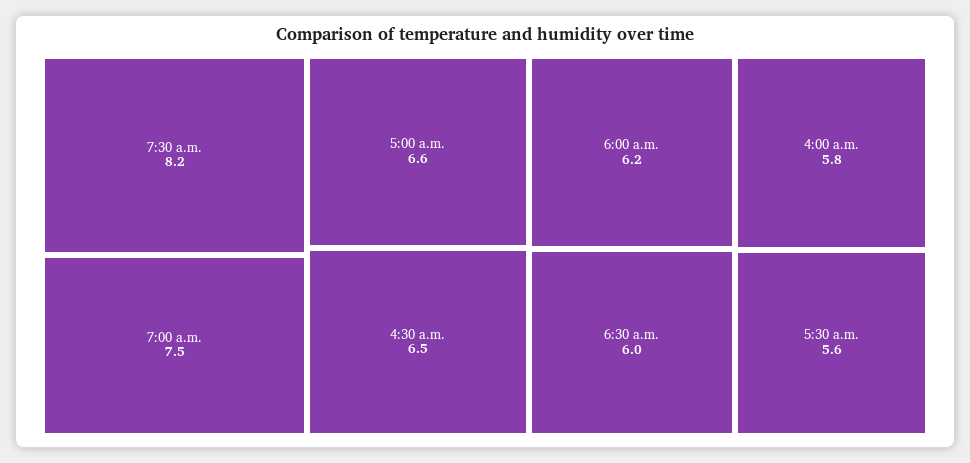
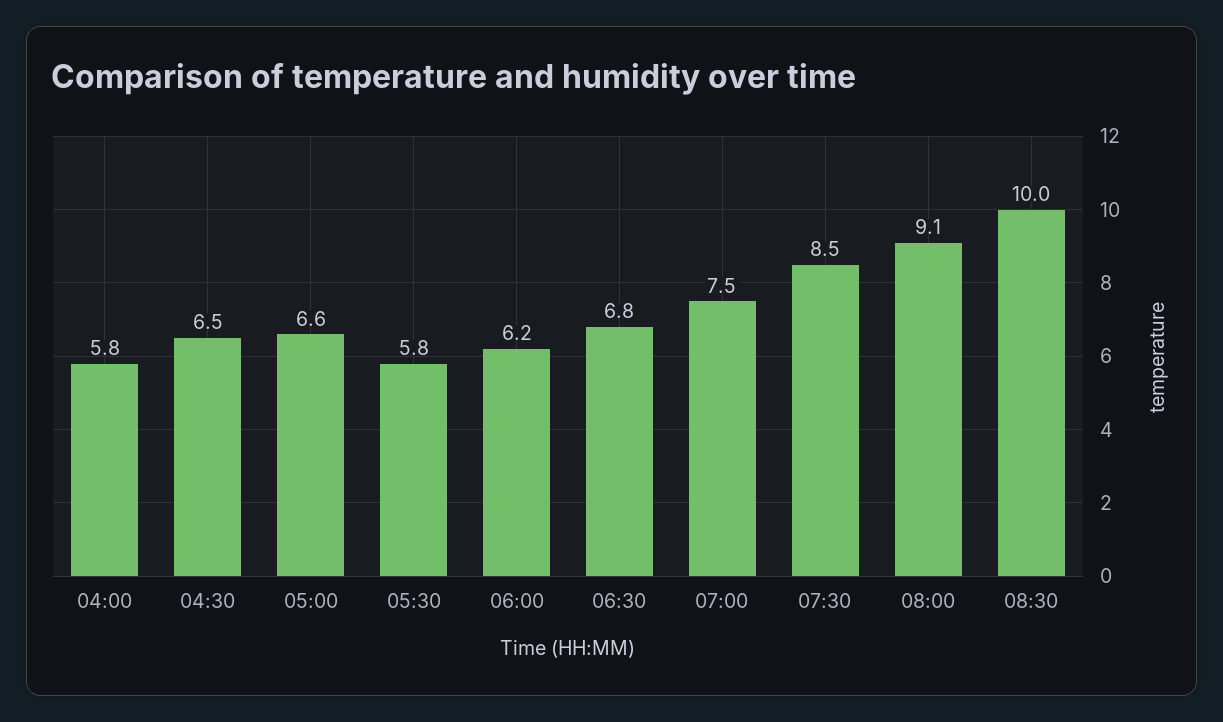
7:30 a.m.: 8.2 -> 8.5
6:30 a.m.: 6 -> 6.8
5:30 a.m.: 5.6 -> 5.8
08:00: none -> 9.1
08:30: none -> 10

